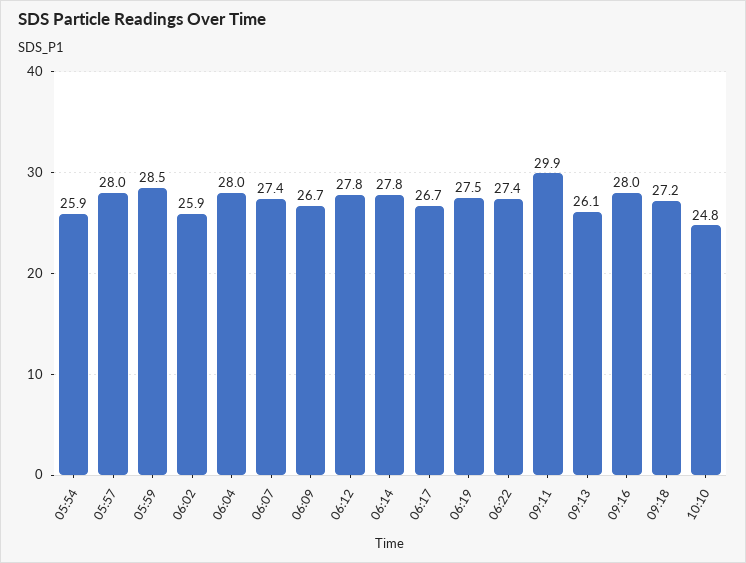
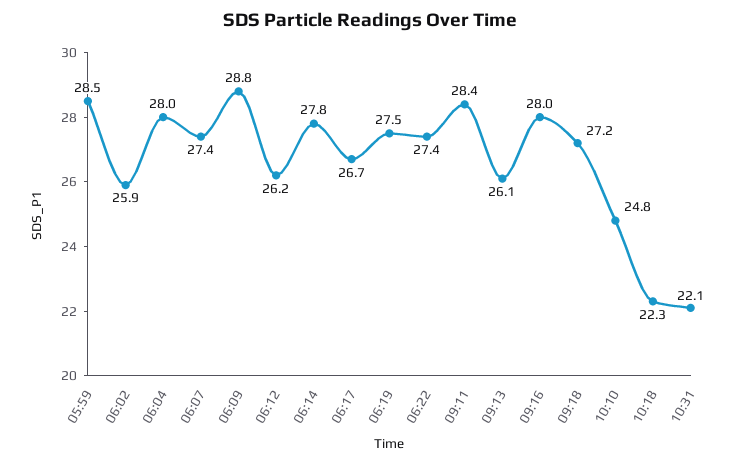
05:54: 25.9 -> none
05:57: 28 -> none
06:09: 26.7 -> 28.8
06:12: 27.8 -> 26.2
09:11: 29.9 -> 28.4
10:18: none -> 22.3
10:31: none -> 22.1

